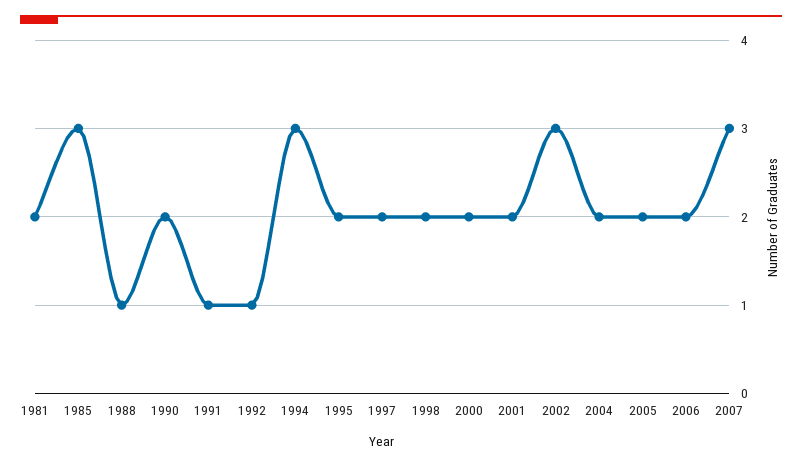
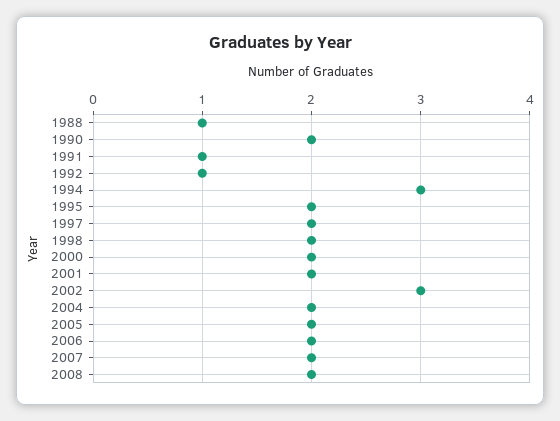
1981: 2 -> none
1985: 3 -> none
2007: 3 -> 2
2008: none -> 2

